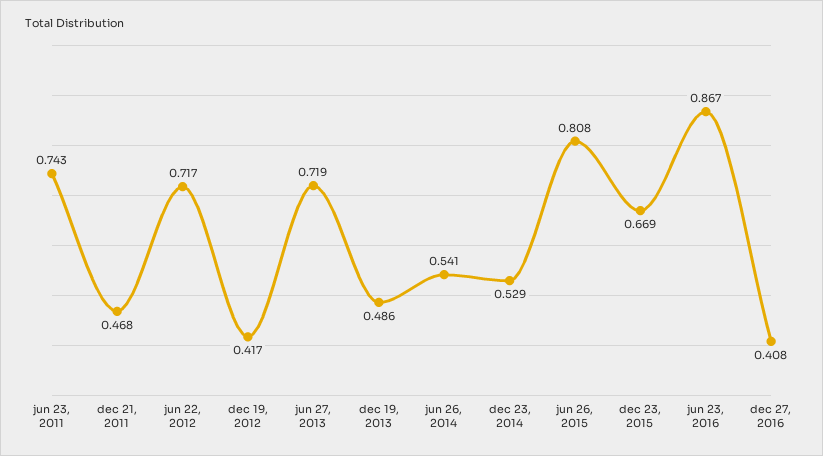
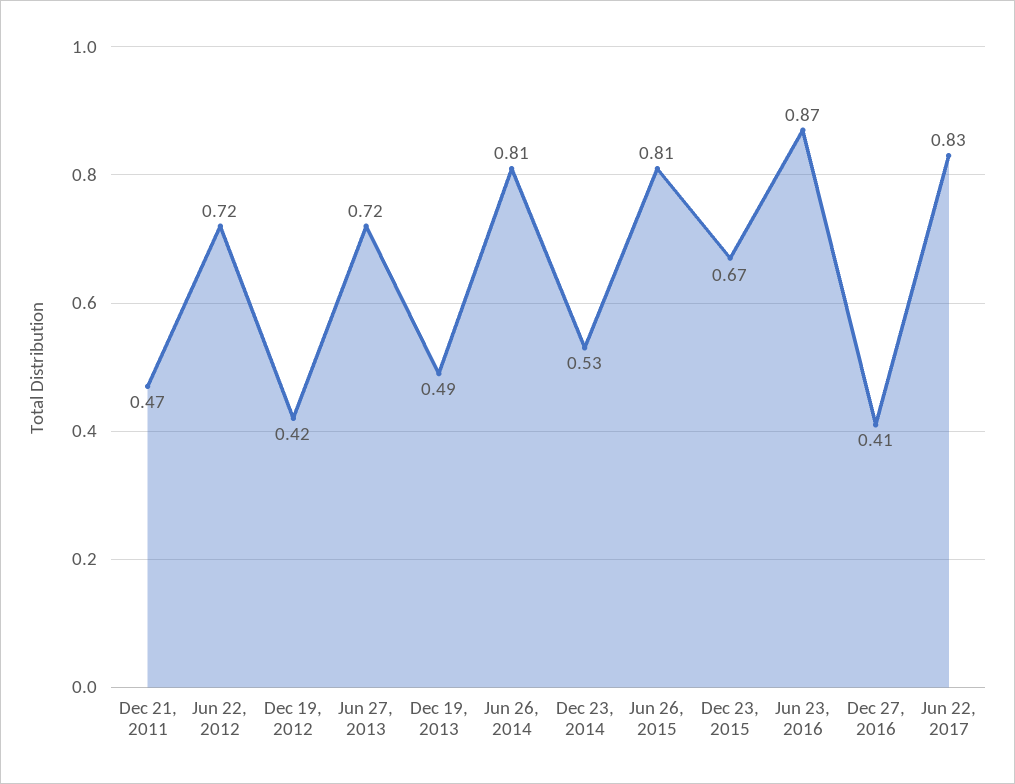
jun 23, 2011: 0.743 -> none
jun 26, 2014: 0.541 -> 0.81
Jun 22, 2017: none -> 0.83

